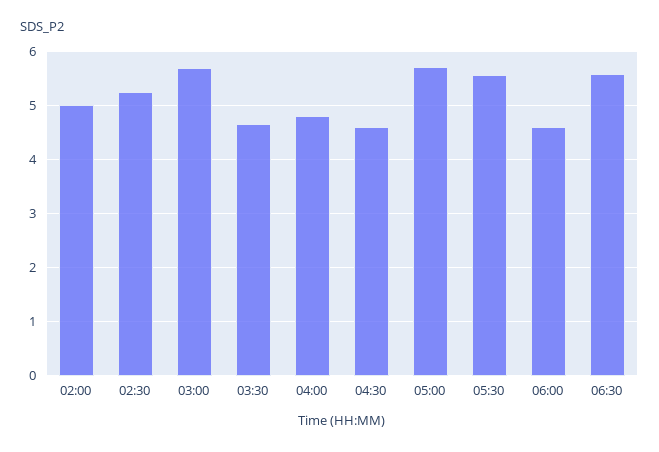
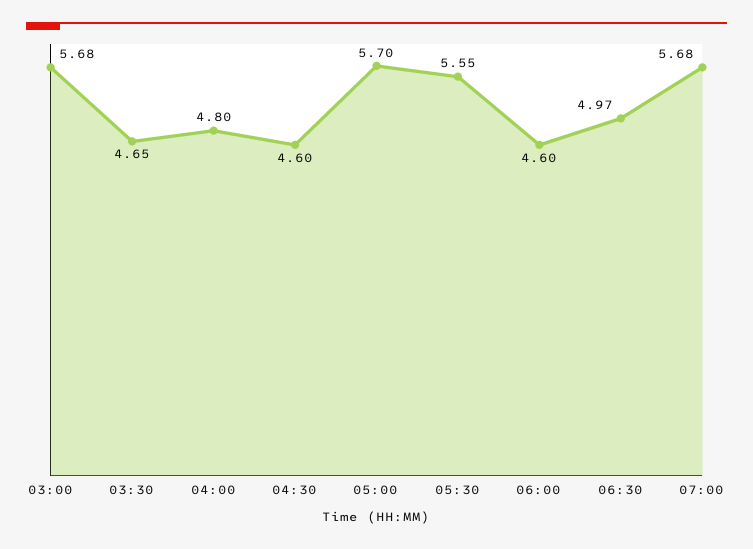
02:00: 5 -> none
02:30: 5.2 -> none
06:30: 5.6 -> 4.97
07:00: none -> 5.68

